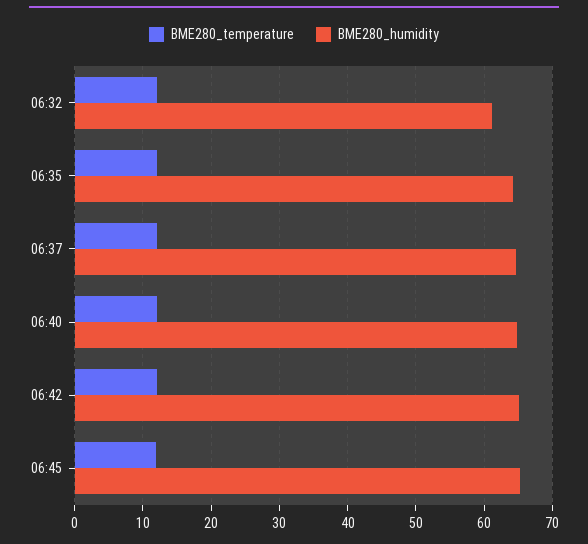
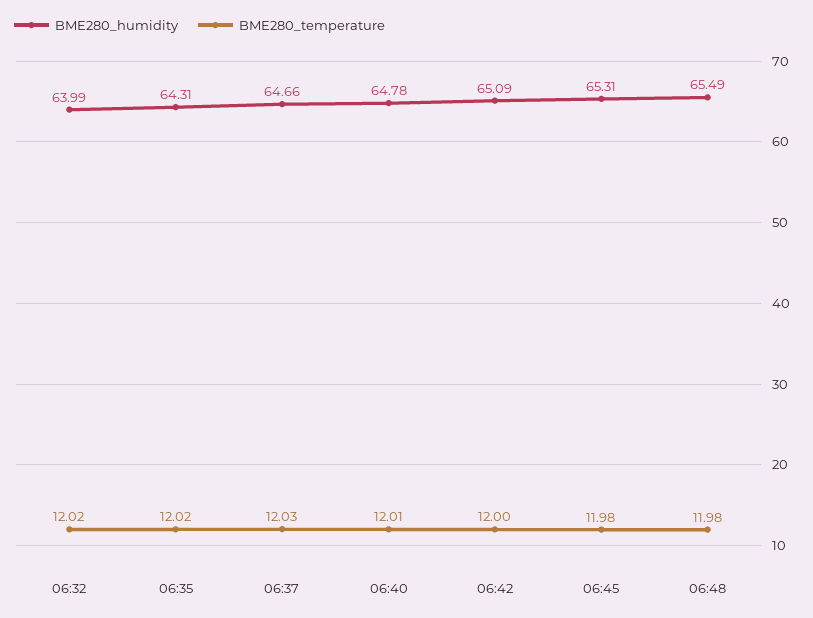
BME280_humidity, 06:32: 61 -> 63.99
BME280_humidity, 06:48: none -> 65.49
BME280_temperature, 06:48: none -> 11.98

